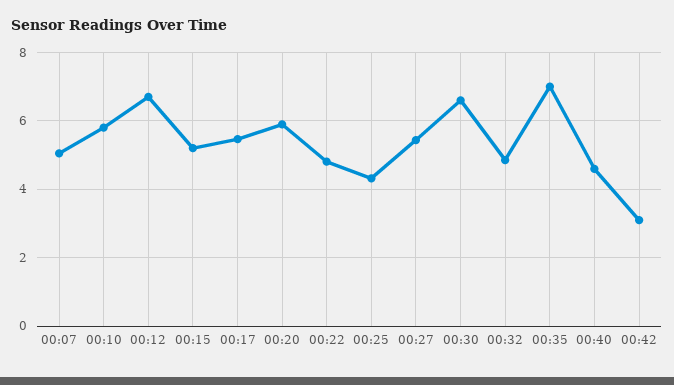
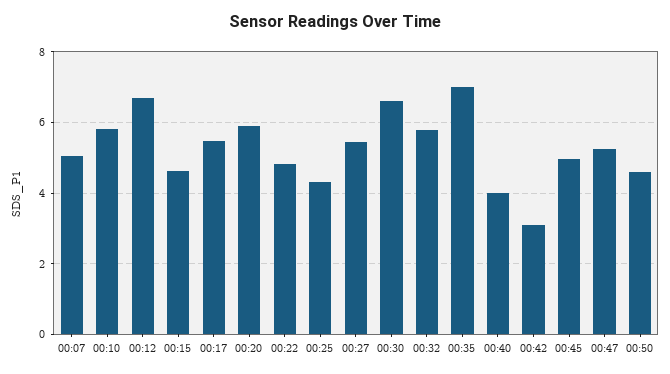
00:15: 5.2 -> 4.6
00:32: 4.8 -> 5.8
00:40: 4.6 -> 4
00:45: none -> 5
00:47: none -> 5.2
00:50: none -> 4.6

